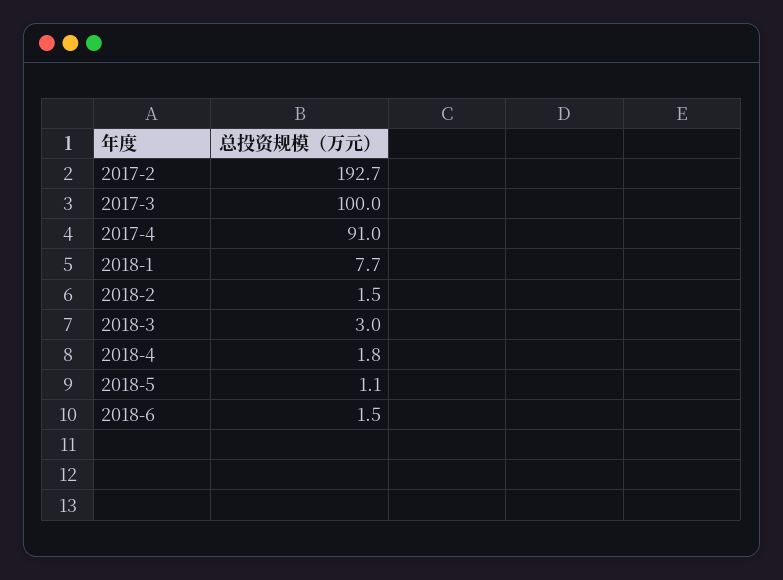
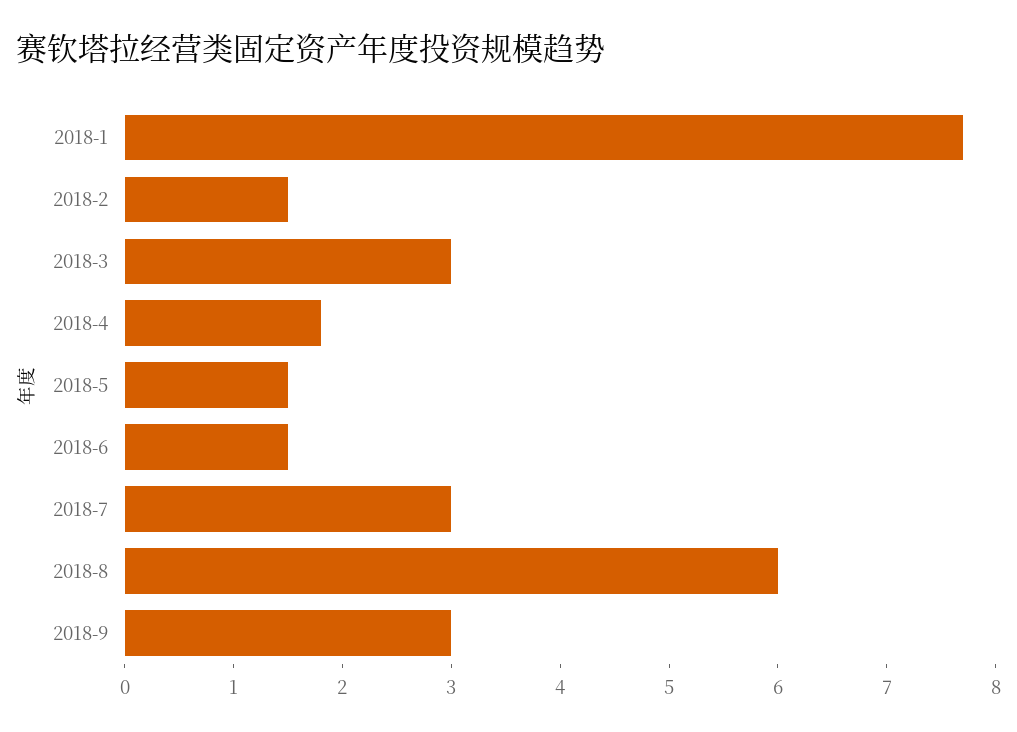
2017-2: 192.7 -> none
2017-3: 100 -> none
2017-4: 91 -> none
2018-5: 1.1 -> 1.5
2018-7: none -> 3
2018-8: none -> 6
2018-9: none -> 3

